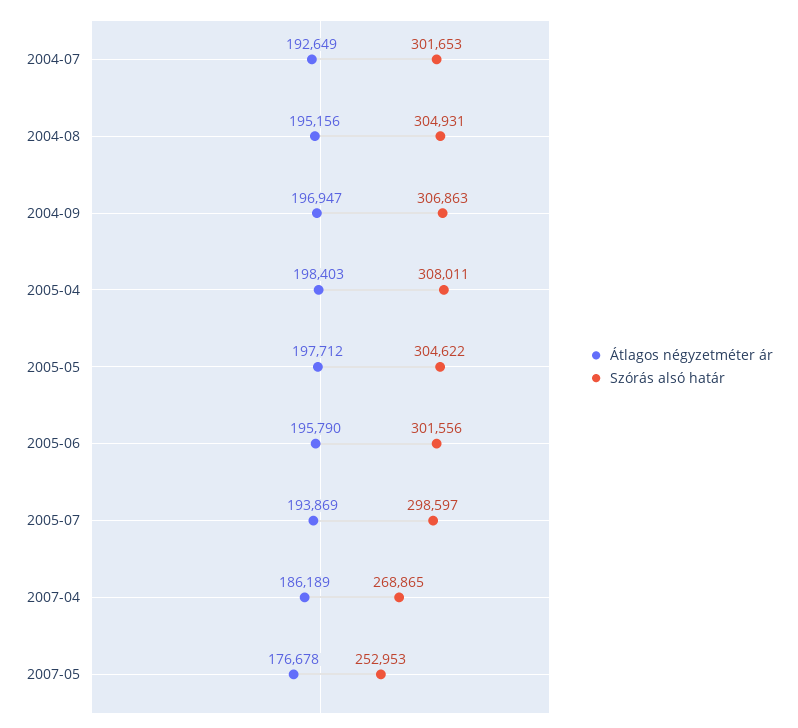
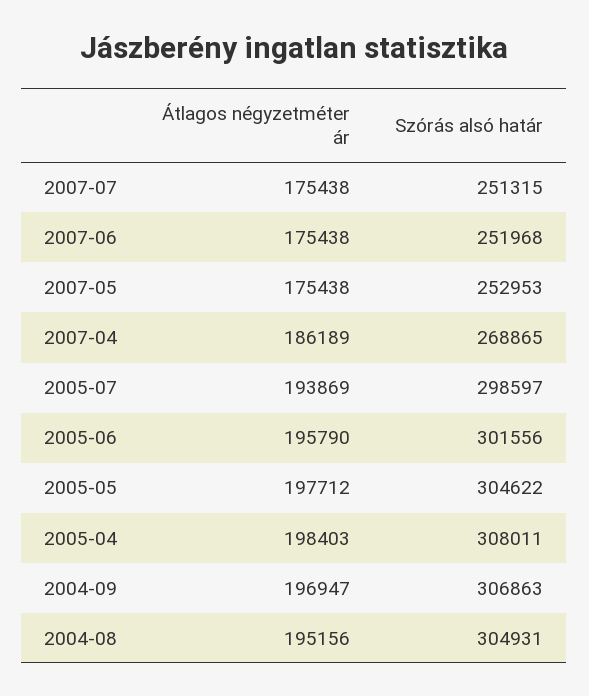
Átlagos négyzetméter ár, 2004-07: 192649 -> none
Szórás alsó határ, 2004-07: 301653 -> none
Átlagos négyzetméter ár, 2007-05: 176678 -> 175438
Átlagos négyzetméter ár, 2007-07: none -> 175438
Szórás alsó határ, 2007-07: none -> 251315
Átlagos négyzetméter ár, 2007-06: none -> 175438
Szórás alsó határ, 2007-06: none -> 251968

